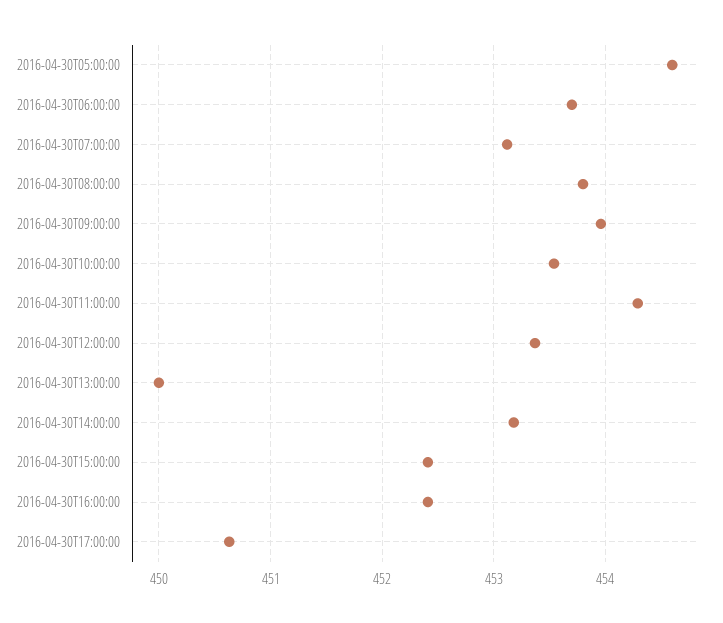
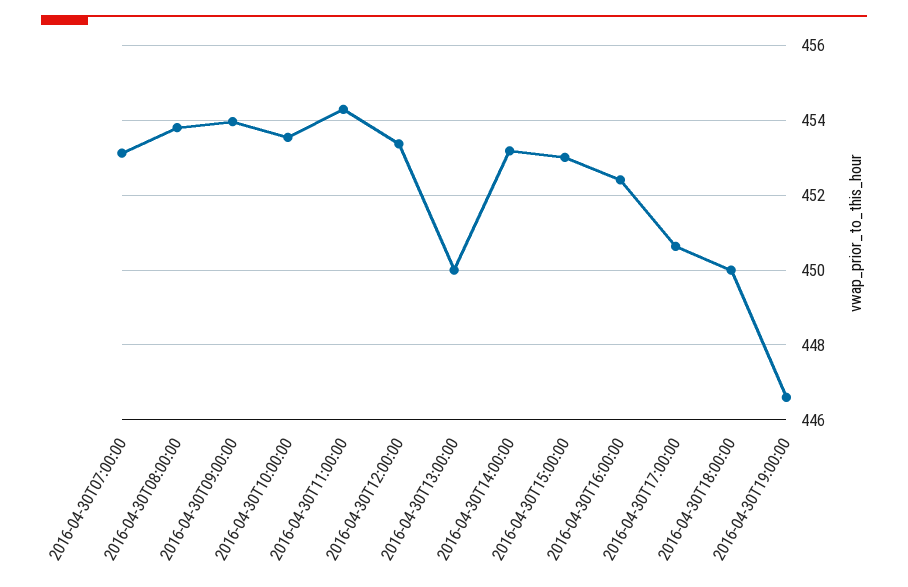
2016-04-30T05:00:00: 454.6 -> none
2016-04-30T06:00:00: 453.7 -> none
2016-04-30T15:00:00: 452.4 -> 453
2016-04-30T18:00:00: none -> 450
2016-04-30T19:00:00: none -> 446.6

